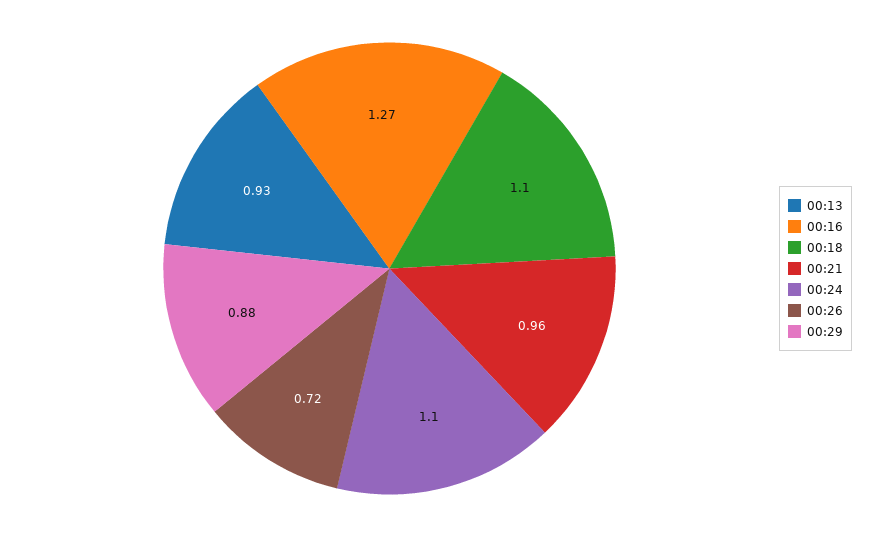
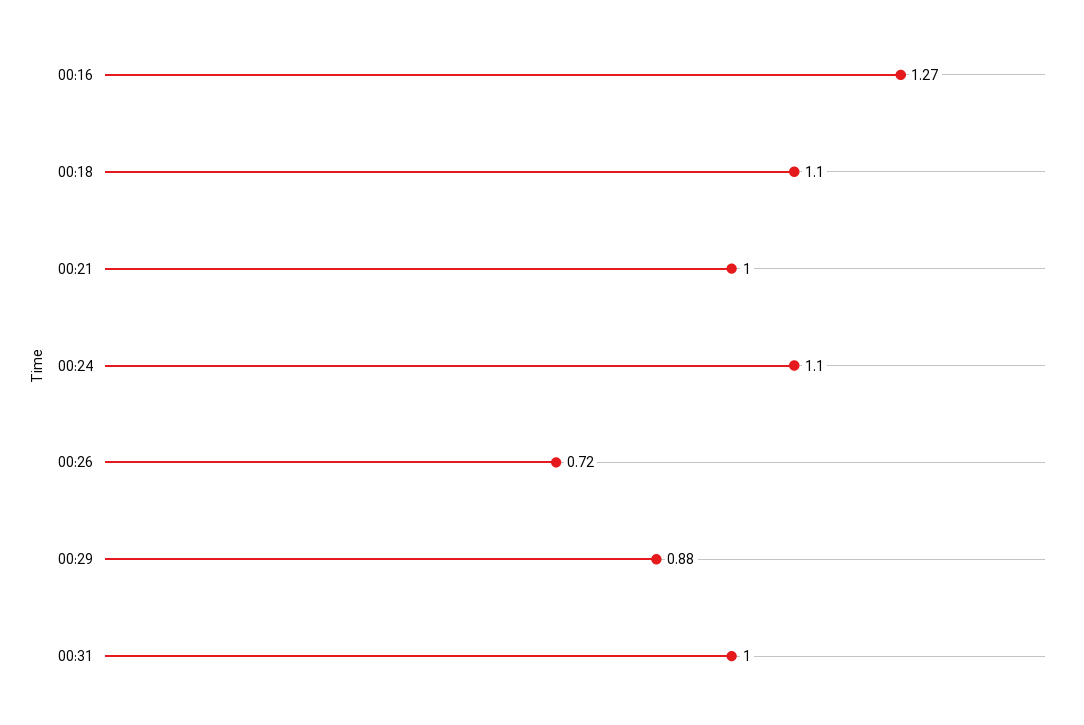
00:13: 0.93 -> none
00:21: 0.96 -> 1
00:31: none -> 1

